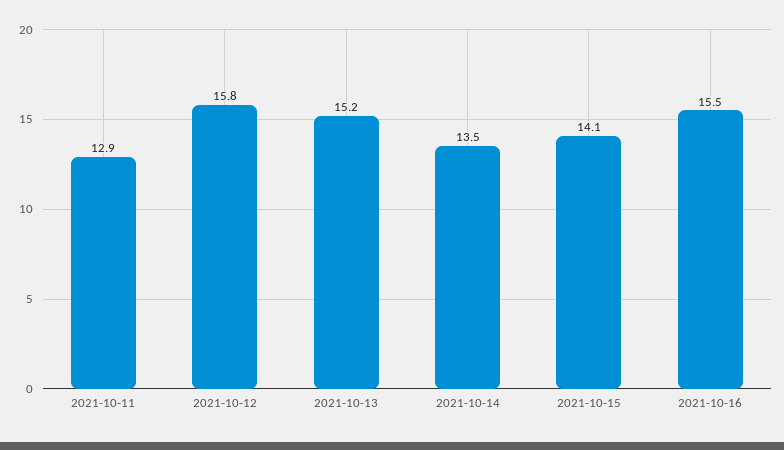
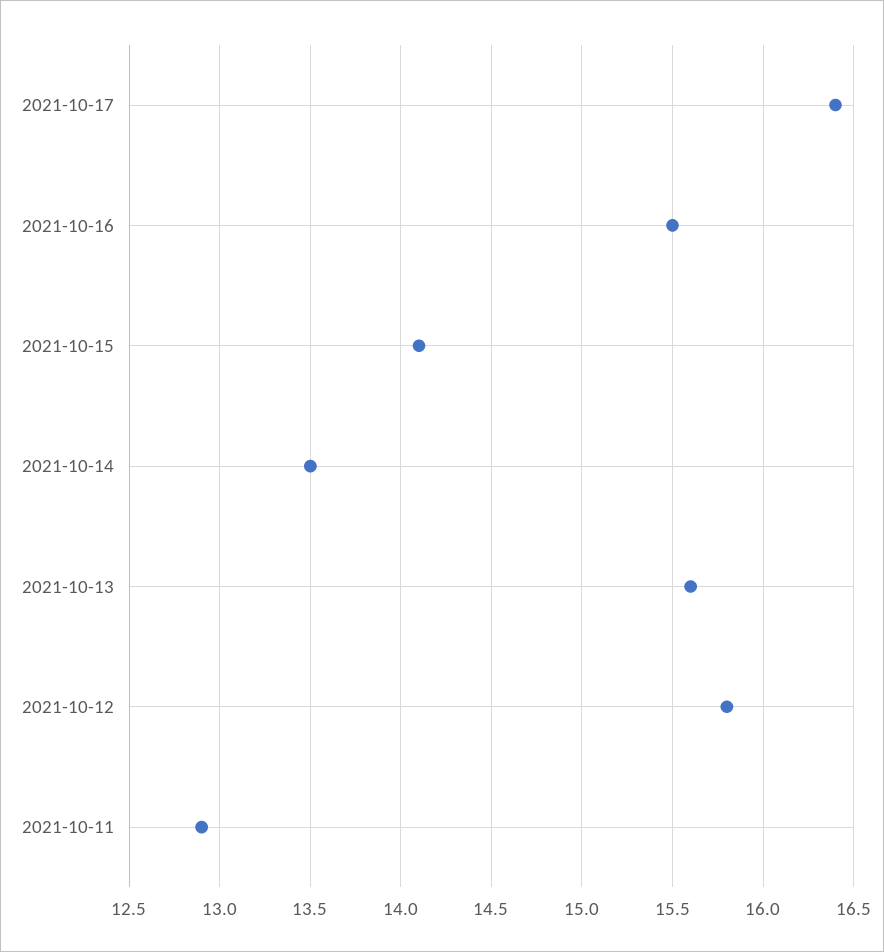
2021-10-13: 15.2 -> 15.6
2021-10-17: none -> 16.4

